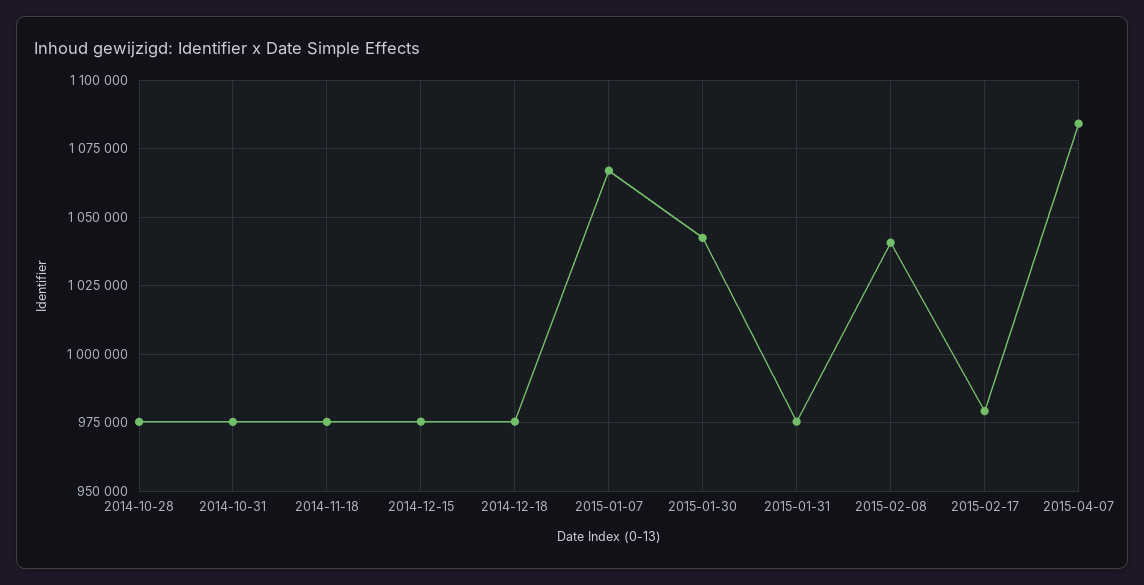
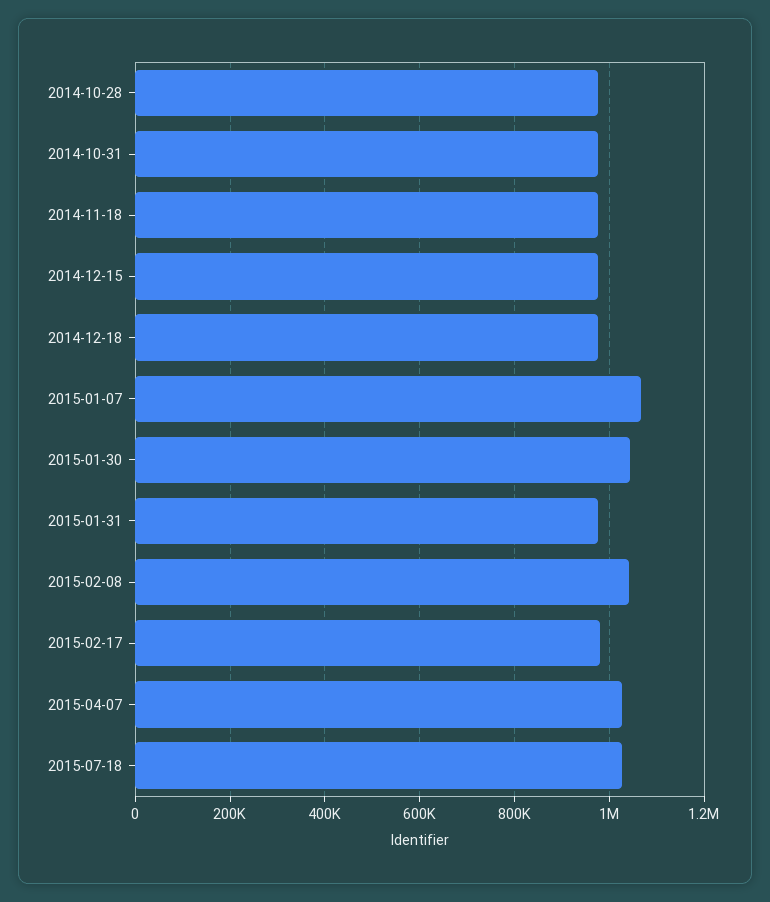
2015-04-07: 1085000 -> 1020000
2015-07-18: none -> 1020000

